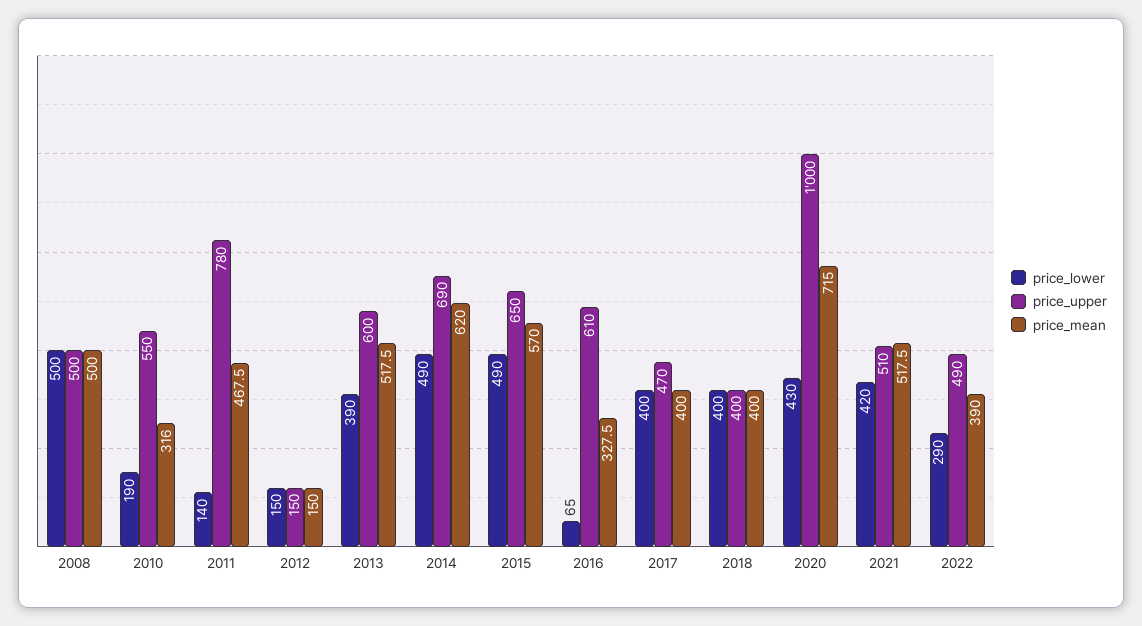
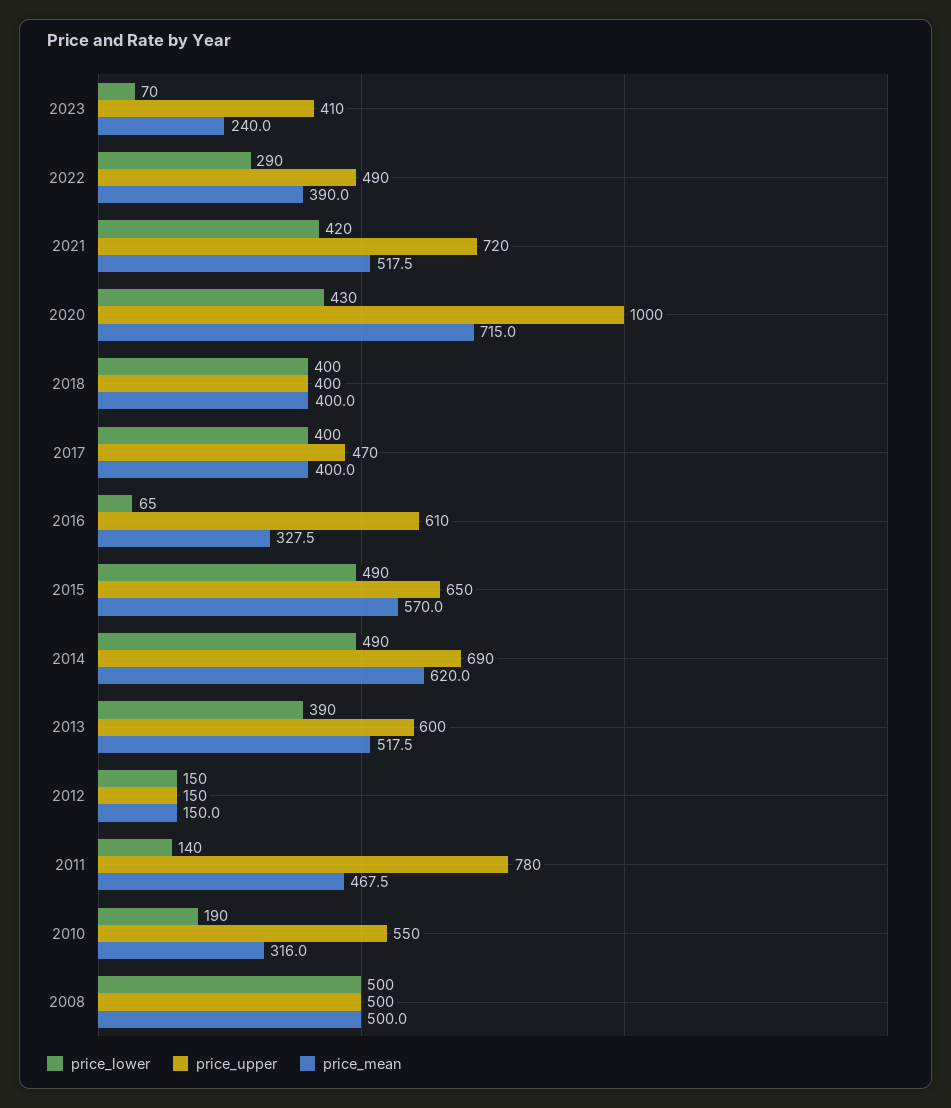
price_upper, 2021: 510 -> 720
price_lower, 2023: none -> 70
price_upper, 2023: none -> 410
price_mean, 2023: none -> 240

